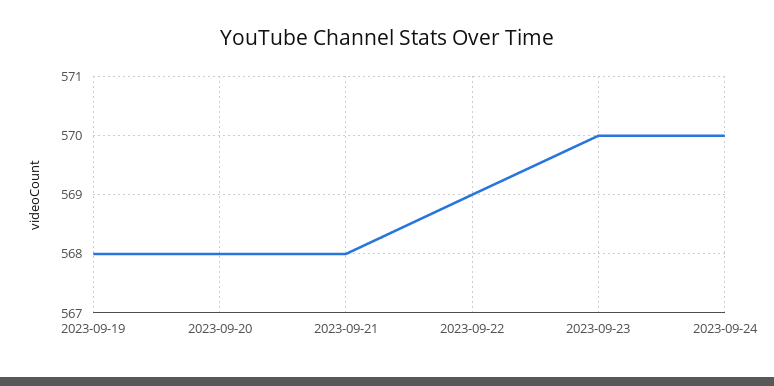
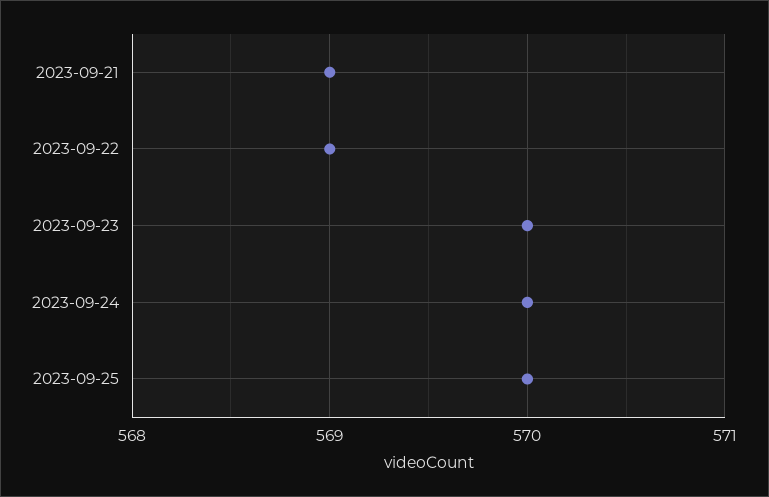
2023-09-19: 568 -> none
2023-09-20: 568 -> none
2023-09-21: 568 -> 569
2023-09-25: none -> 570

